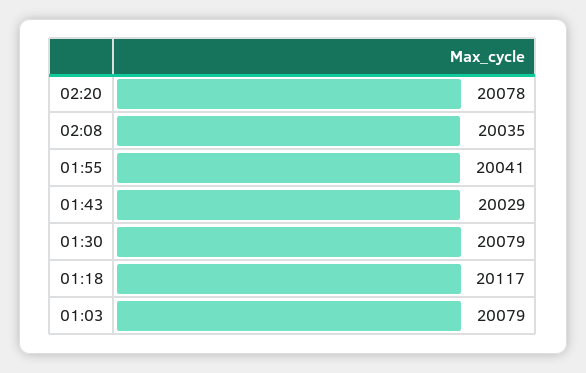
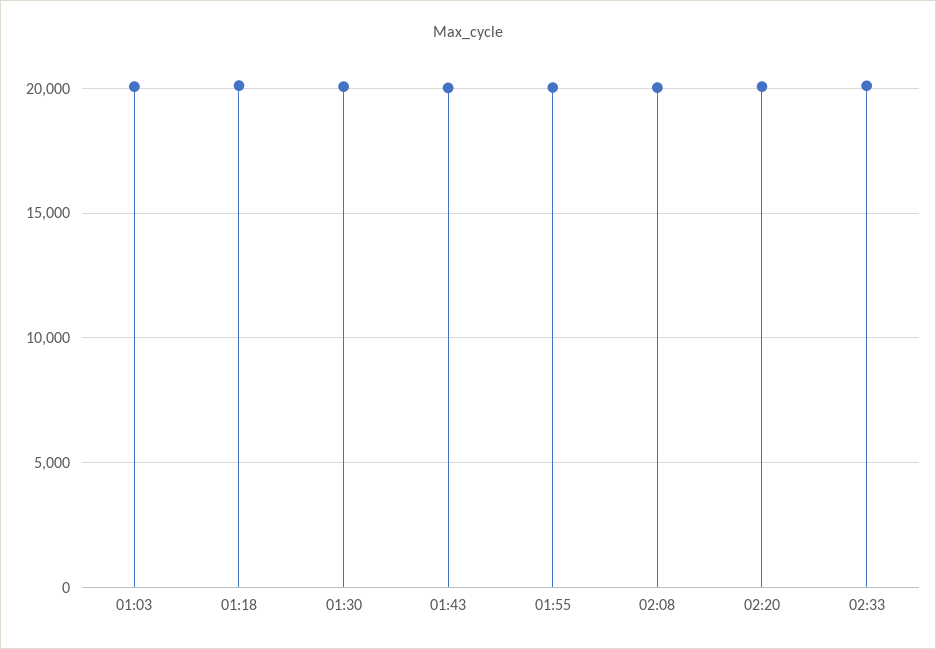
02:33: none -> 20000

